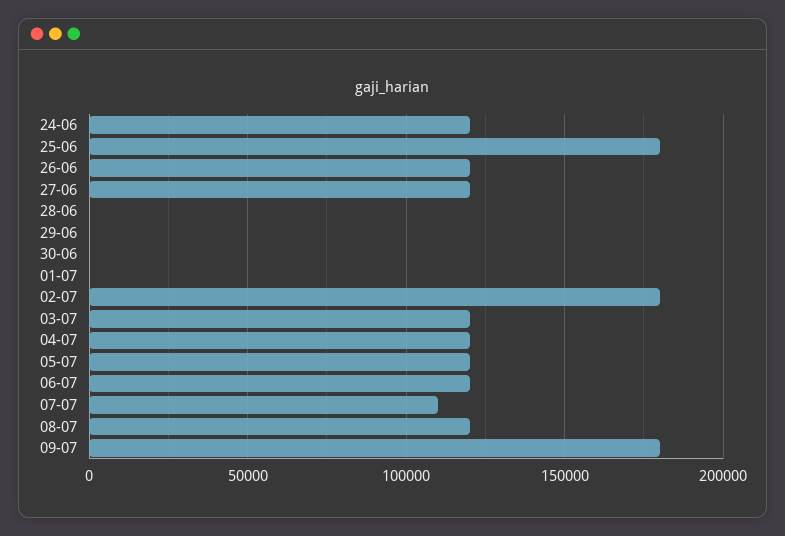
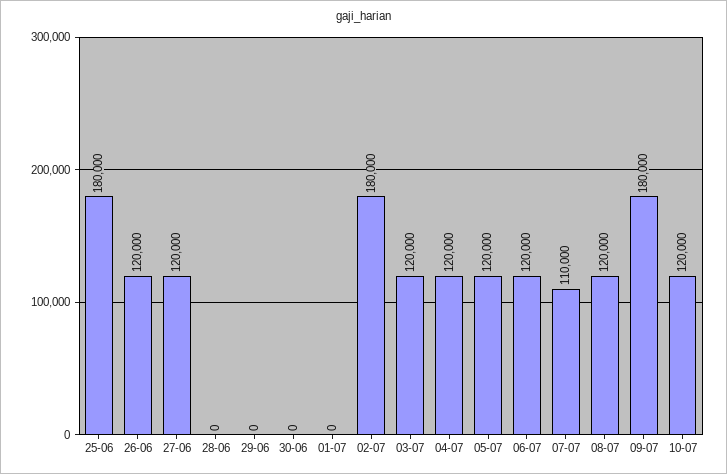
24-06: 120000 -> none
10-07: none -> 120000

